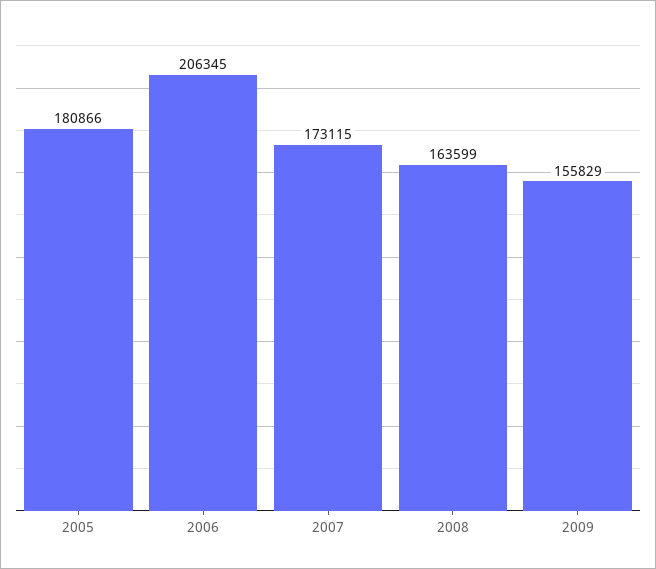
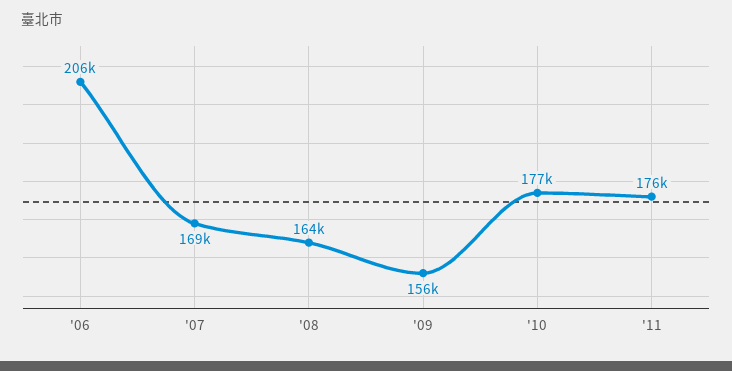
2005: 180866 -> none
2007: 173115 -> 169000
'10: none -> 177000
'11: none -> 176000

